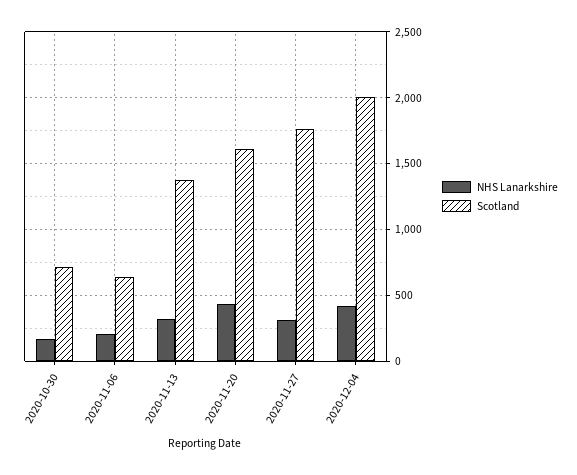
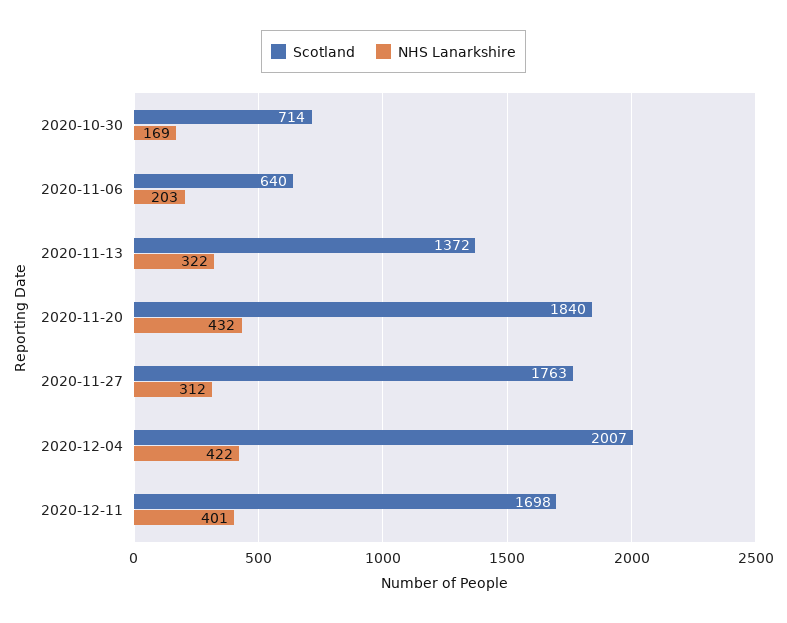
Scotland, 2020-11-20: 1600 -> 1840
Scotland, 2020-12-11: none -> 1698
NHS Lanarkshire, 2020-12-11: none -> 401

